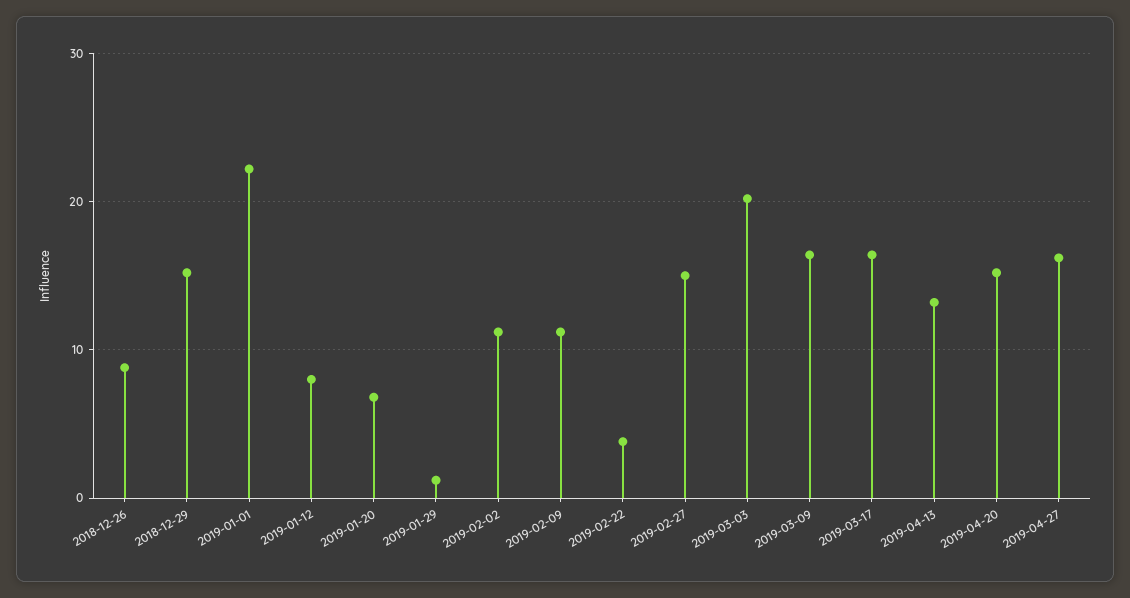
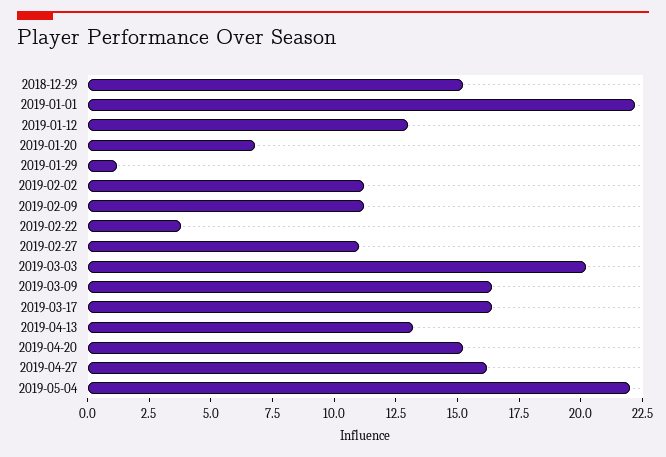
2018-12-26: 9 -> none
2019-01-12: 8 -> 13
2019-02-27: 15 -> 11
2019-05-04: none -> 22

